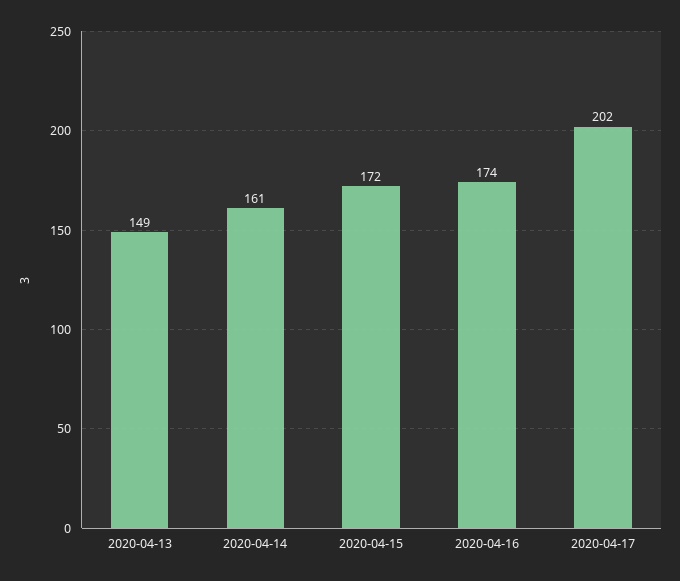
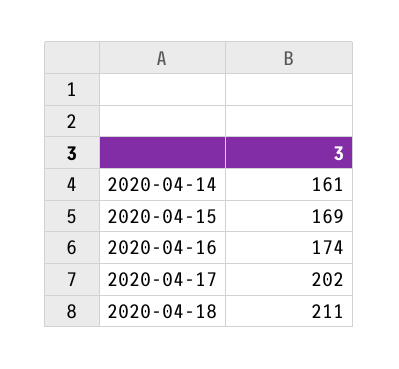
2020-04-13: 149 -> none
2020-04-15: 172 -> 169
2020-04-18: none -> 211

